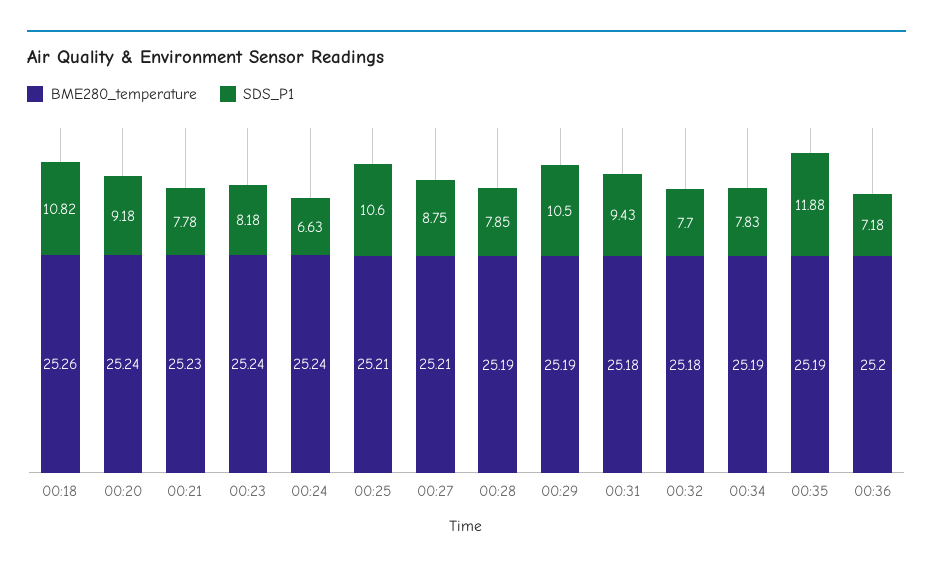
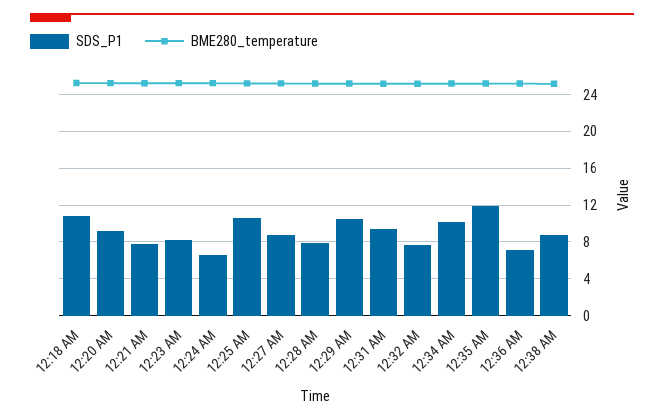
SDS_P1, 00:34: 7.83 -> 10
SDS_P1, 12:38 AM: none -> 9
BME280_temperature, 12:38 AM: none -> 25

